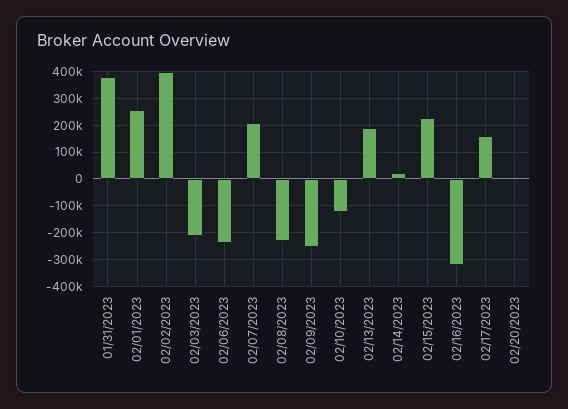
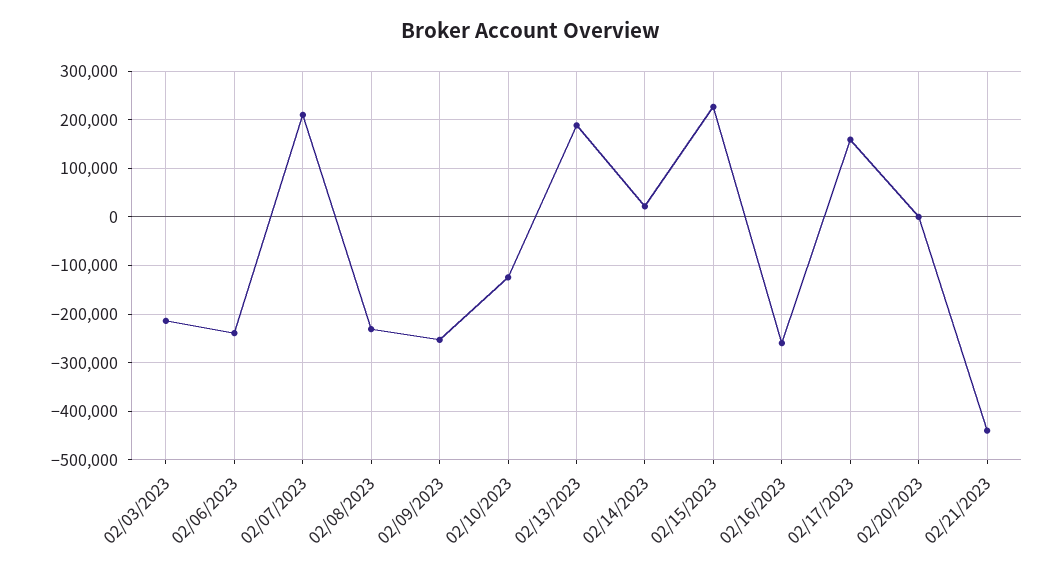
01/31/2023: 375000 -> none
02/01/2023: 250000 -> none
02/02/2023: 400000 -> none
02/16/2023: -325000 -> -260000
02/21/2023: none -> -440000

